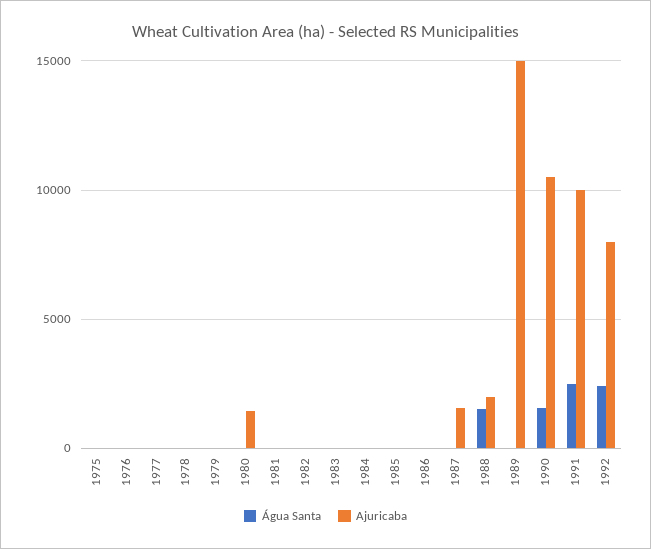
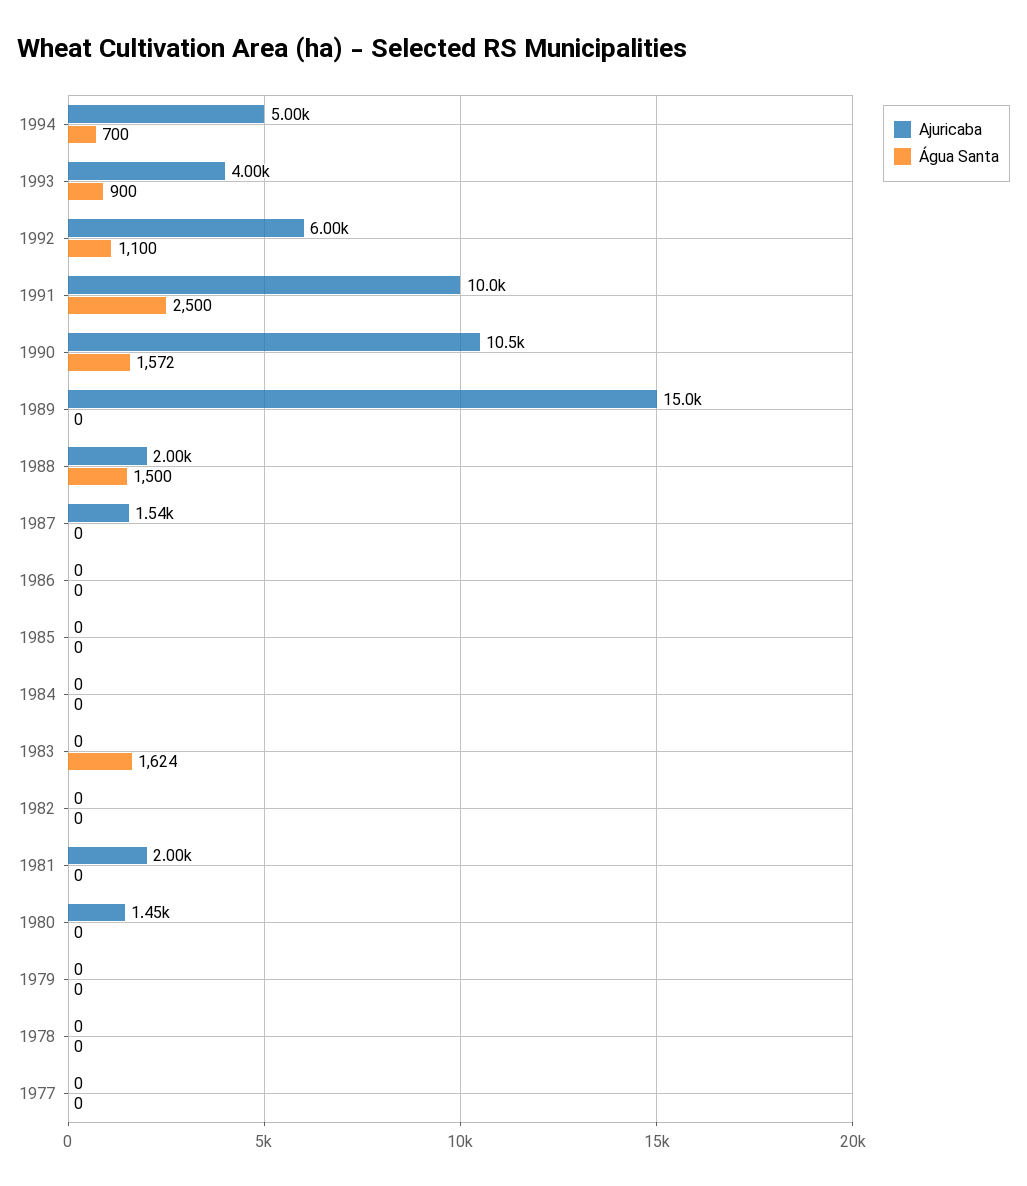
Água Santa, 1975: 0 -> none
Ajuricaba, 1975: 0 -> none
Água Santa, 1976: 0 -> none
Ajuricaba, 1976: 0 -> none
Ajuricaba, 1981: 0 -> 2000
Água Santa, 1983: 0 -> 1624
Água Santa, 1992: 2500 -> 1100
Ajuricaba, 1992: 8000 -> 6000
Ajuricaba, 1994: none -> 5000
Água Santa, 1994: none -> 700
Ajuricaba, 1993: none -> 4000
Água Santa, 1993: none -> 900

